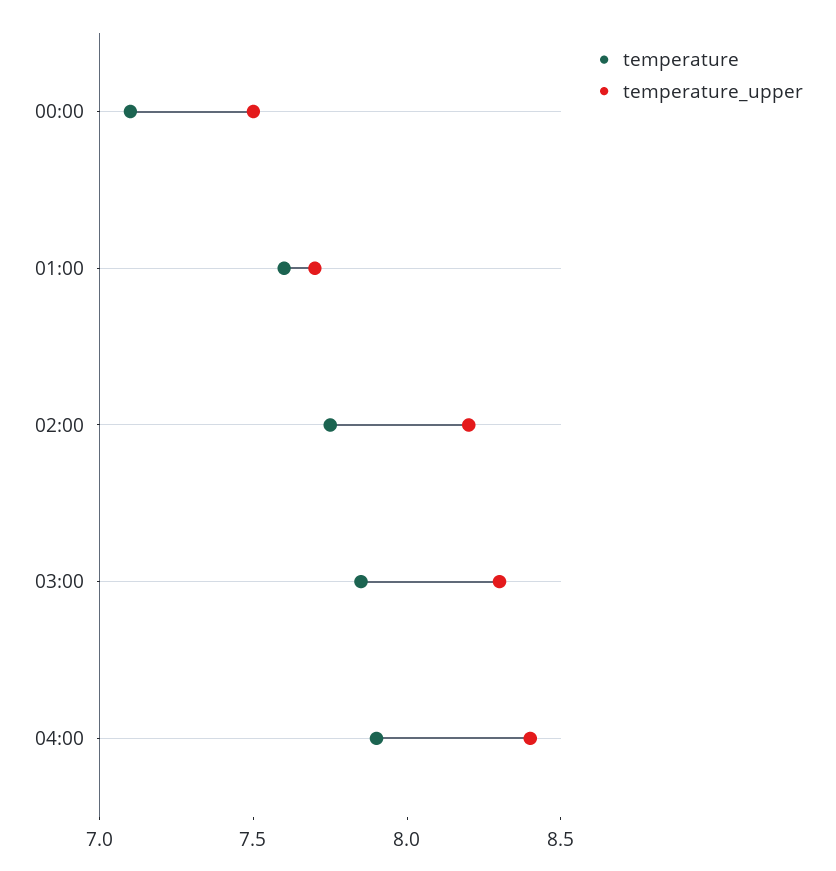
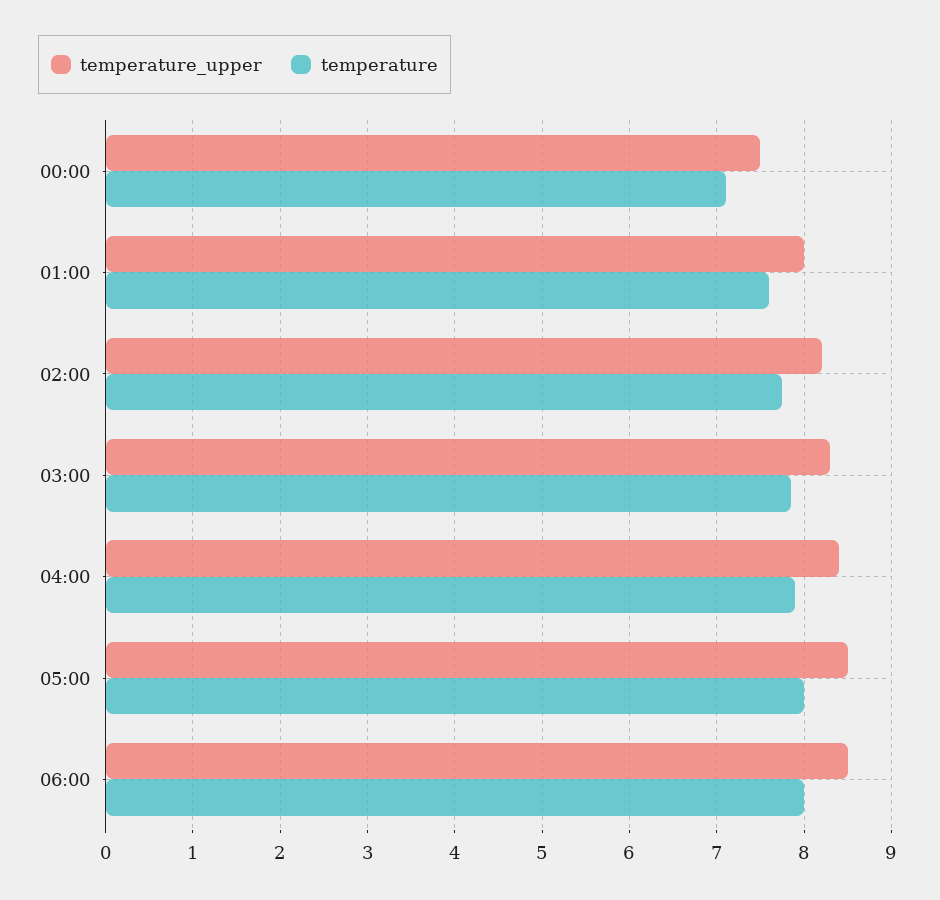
temperature_upper, 01:00: 7.7 -> 8
temperature_upper, 05:00: none -> 8.5
temperature, 05:00: none -> 8
temperature_upper, 06:00: none -> 8.5
temperature, 06:00: none -> 8

